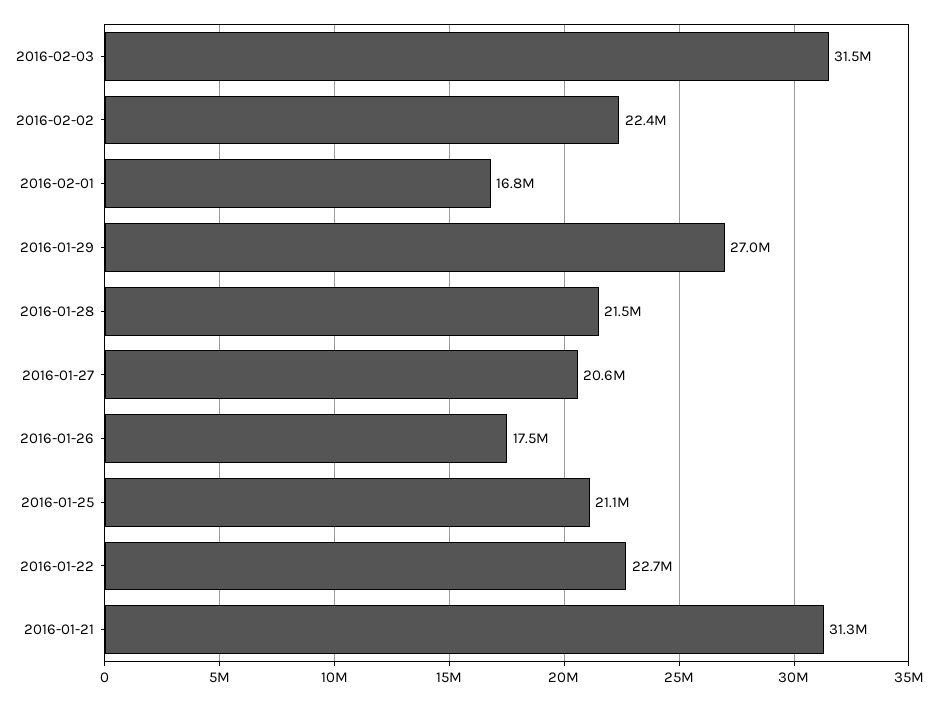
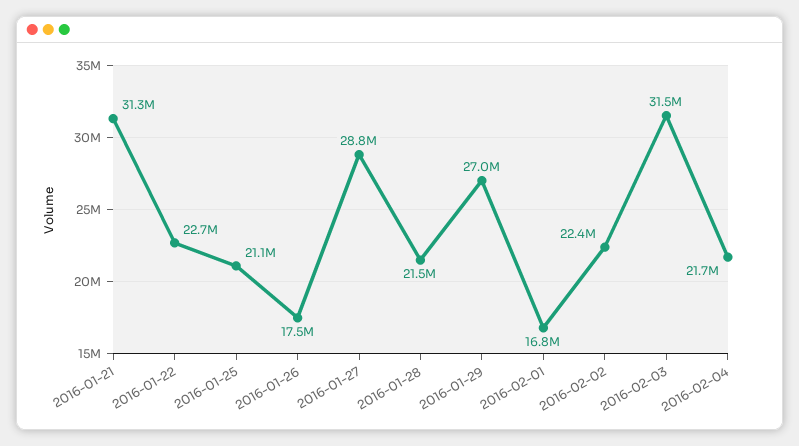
2016-01-27: 20600000 -> 28800000
2016-02-04: none -> 21700000

